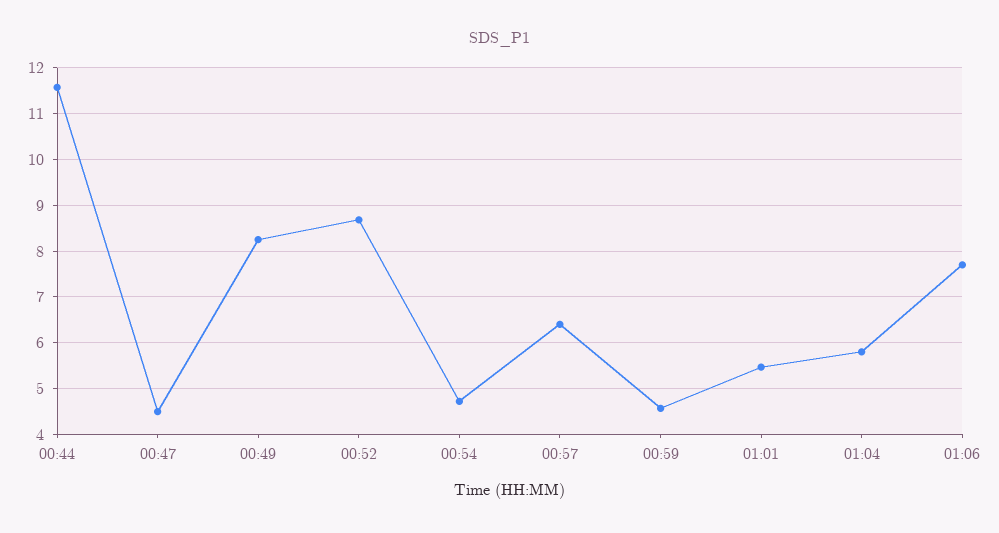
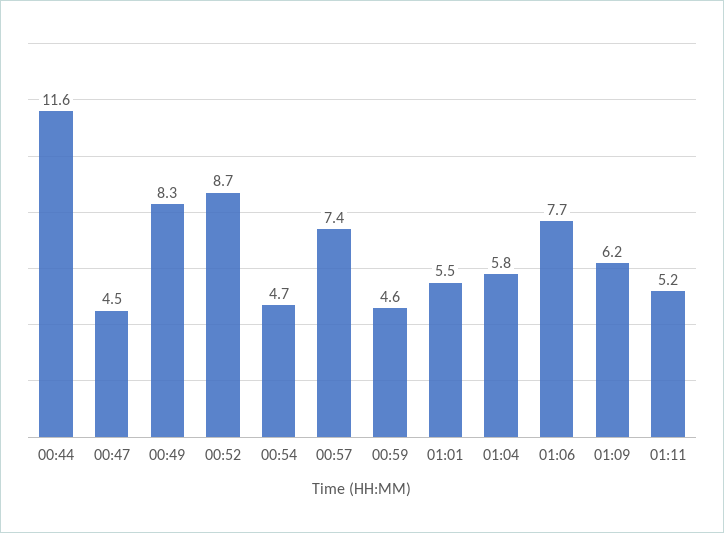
00:57: 6.4 -> 7.4
01:09: none -> 6.2
01:11: none -> 5.2

